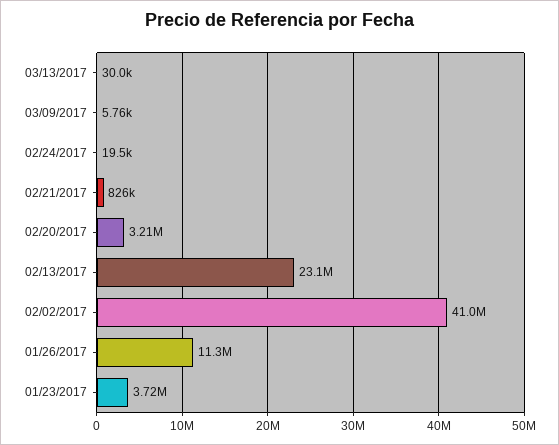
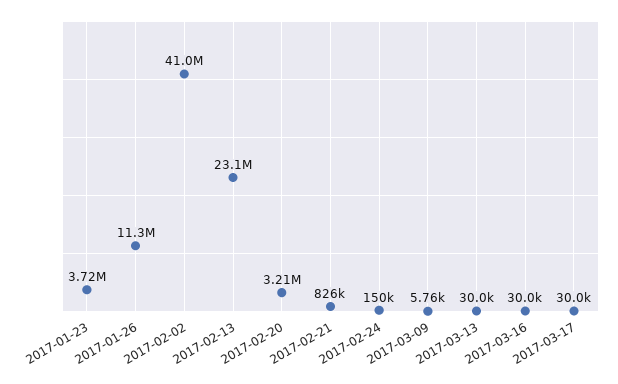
02/24/2017: 19500 -> 150000
2017-03-16: none -> 30000
2017-03-17: none -> 30000

